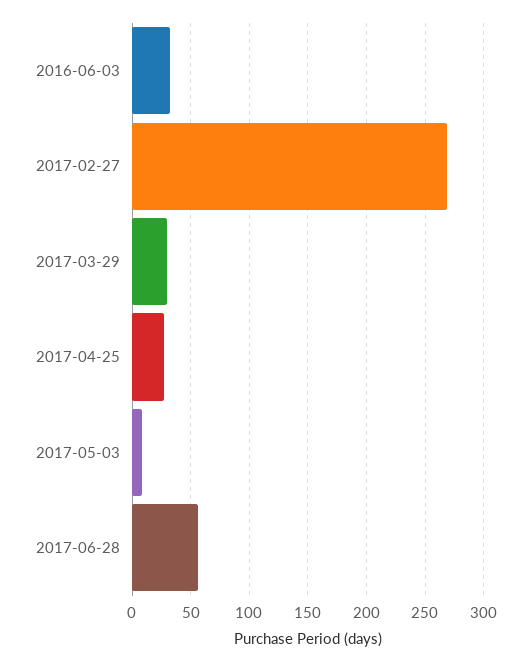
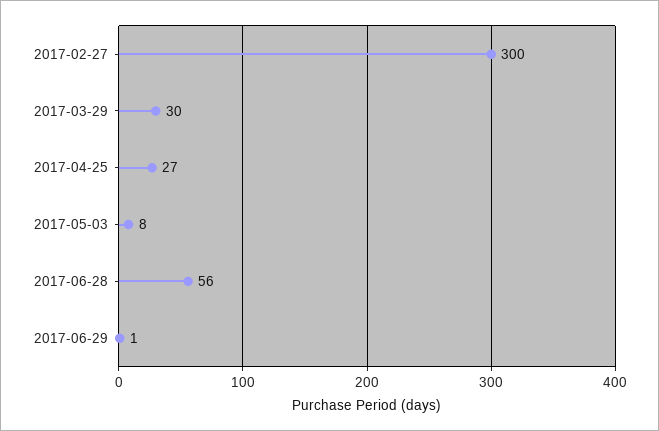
2016-06-03: 30 -> none
2017-02-27: 270 -> 300
2017-06-29: none -> 1

